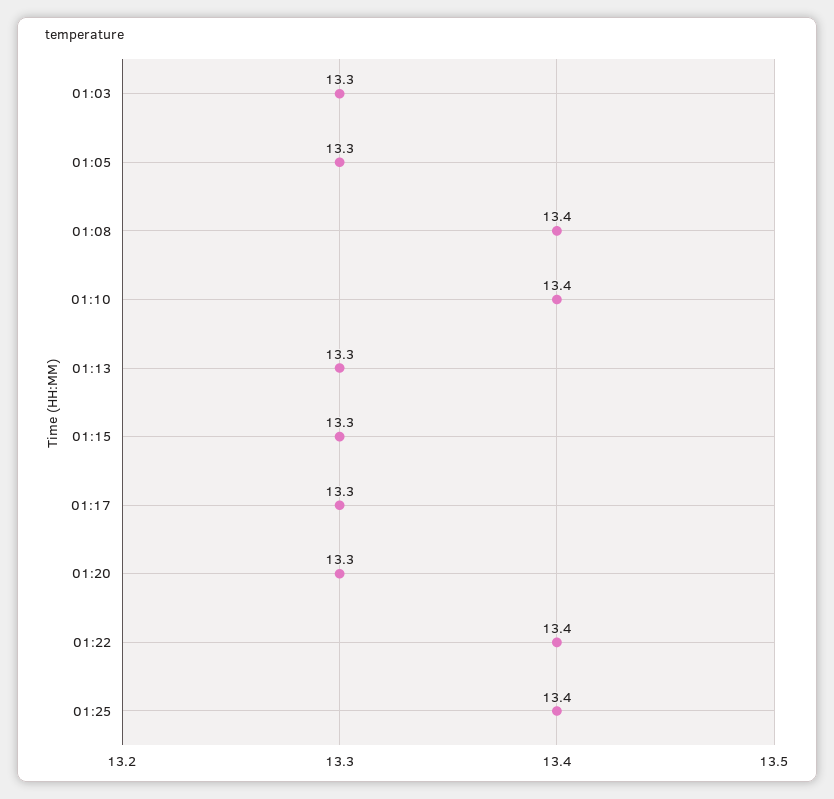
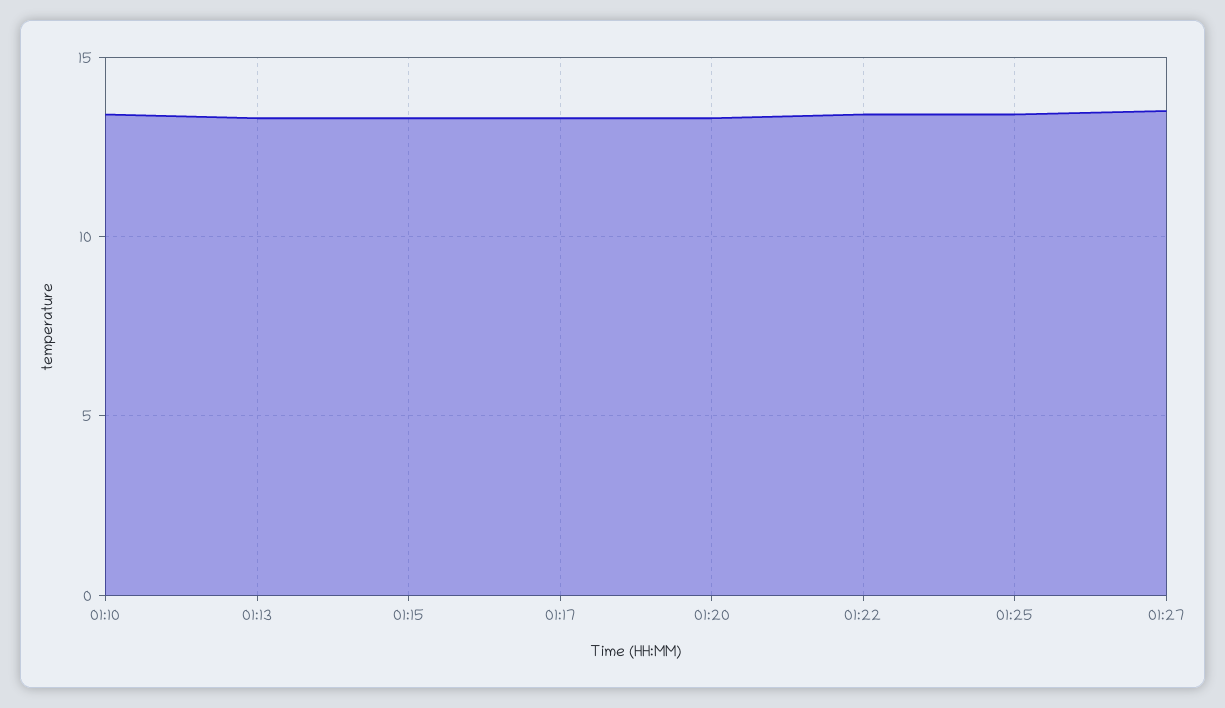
01:03: 13.3 -> none
01:05: 13.3 -> none
01:08: 13.4 -> none
01:27: none -> 13.5

